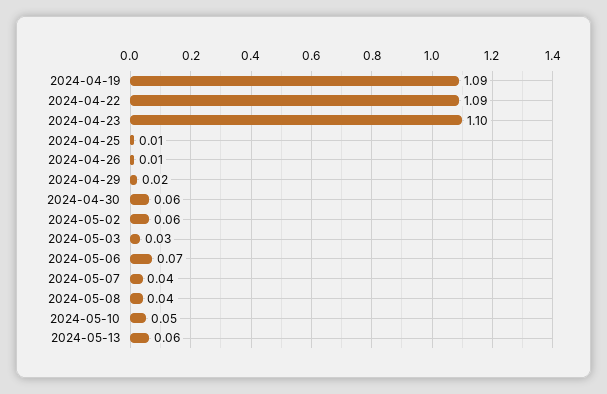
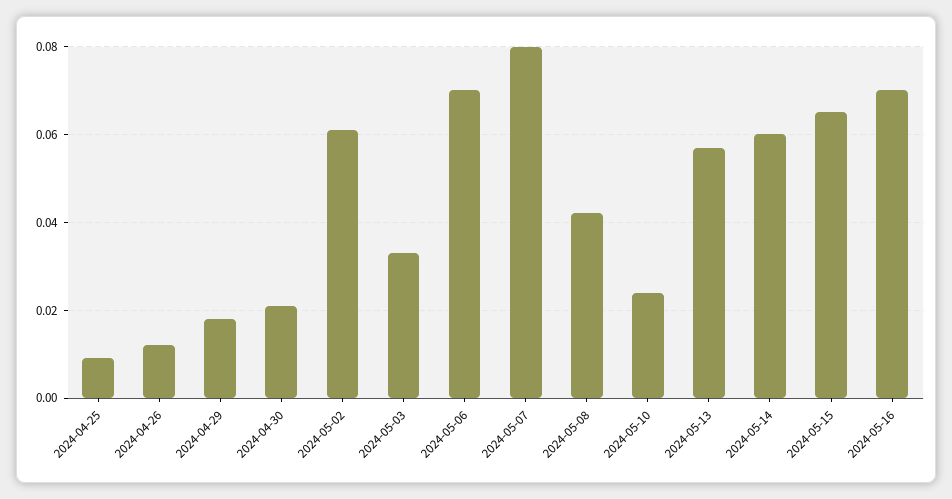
2024-04-19: 1.09 -> none
2024-04-22: 1.09 -> none
2024-04-23: 1.1 -> none
2024-04-30: 0.06 -> 0.02
2024-05-07: 0.04 -> 0.08
2024-05-10: 0.05 -> 0.025
2024-05-14: none -> 0.06
2024-05-15: none -> 0.065
2024-05-16: none -> 0.07

